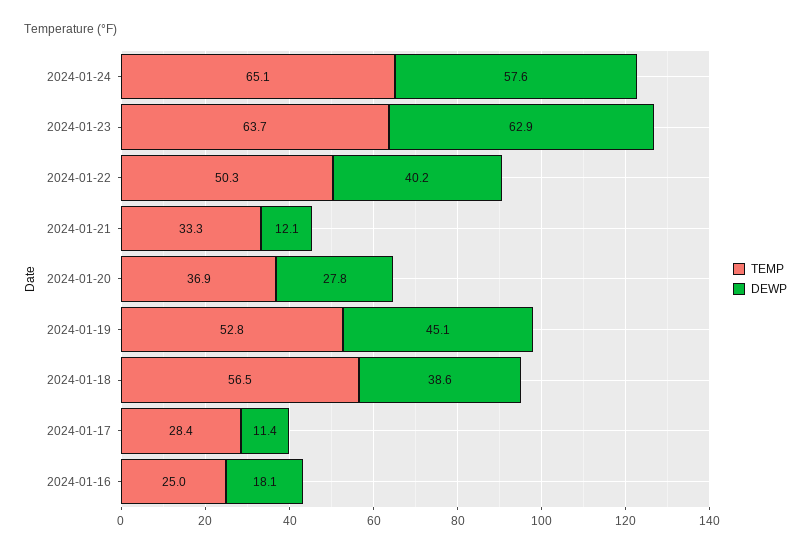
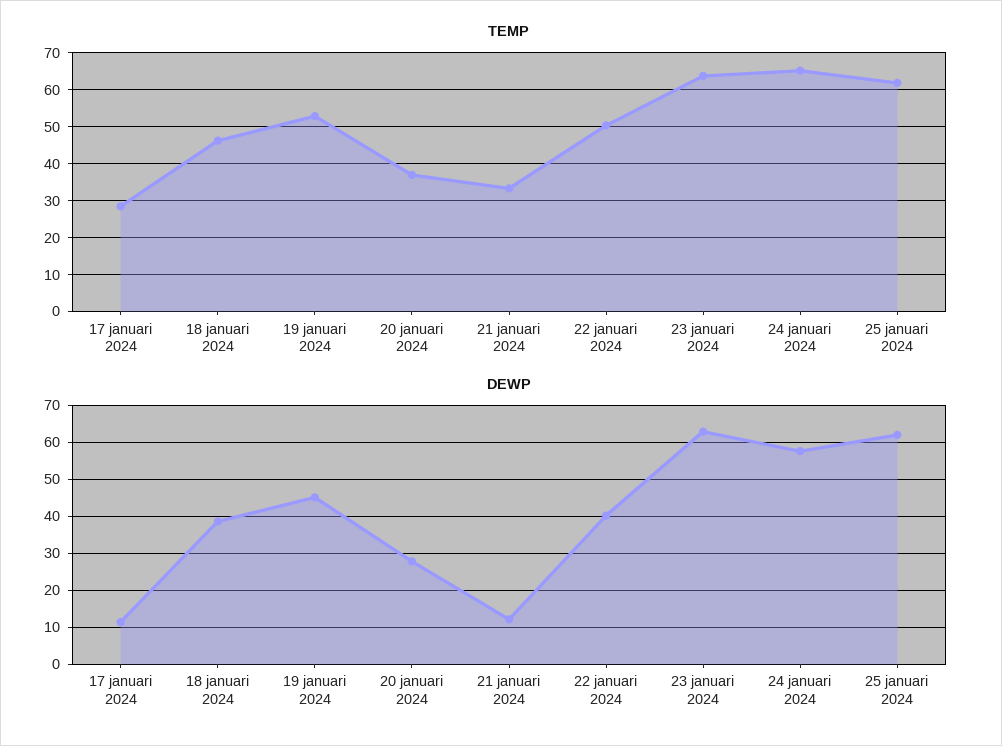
TEMP, 2024-01-18: 56.5 -> 46
TEMP, 2024-01-16: 25 -> none
DEWP, 2024-01-16: 18.1 -> none
TEMP, 25 januari 2024: none -> 62
DEWP, 25 januari 2024: none -> 62

